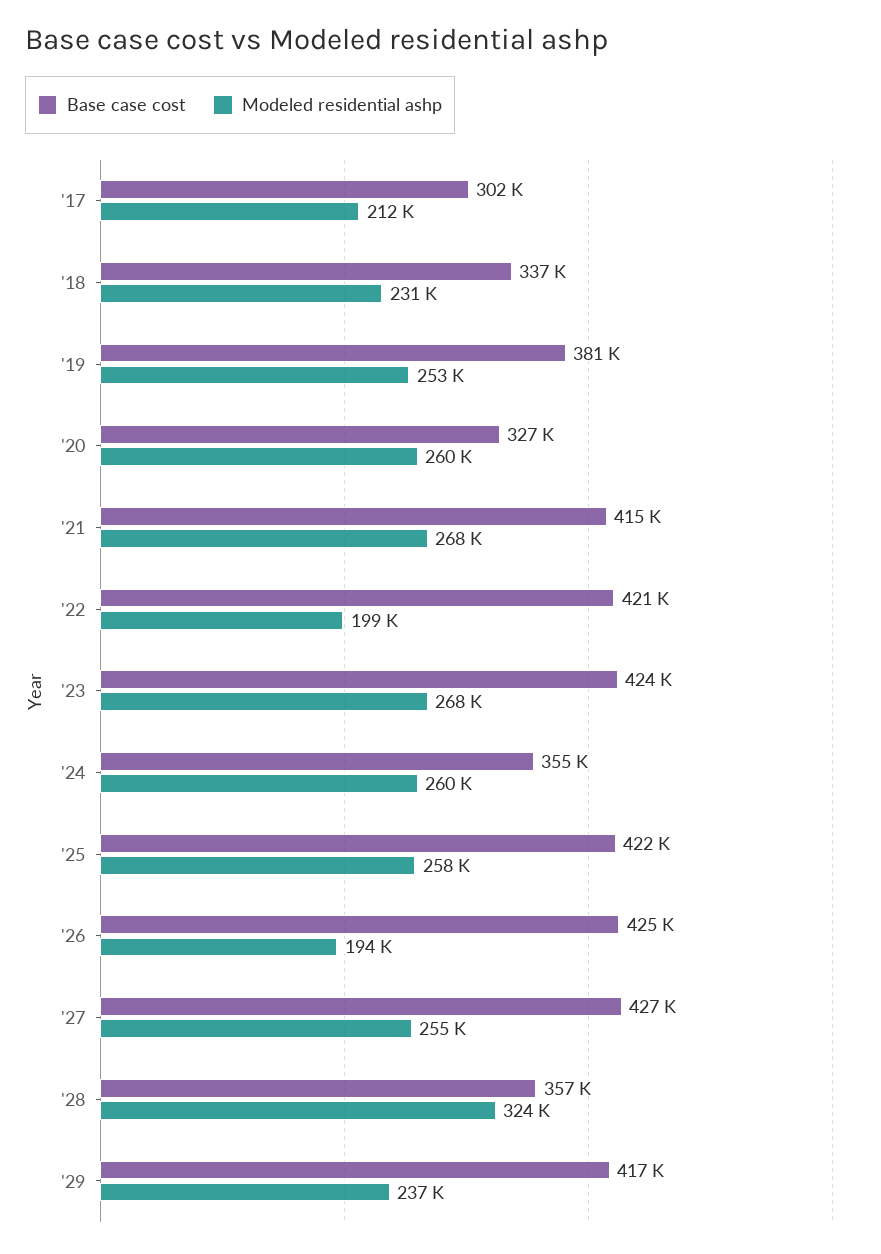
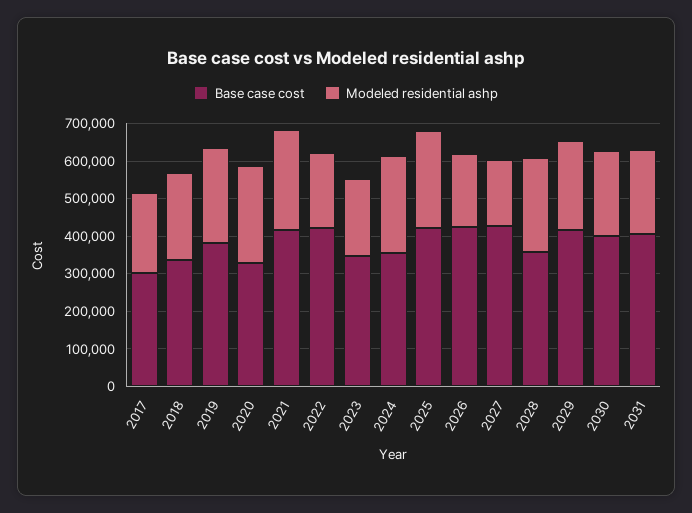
Base case cost, '23: 424000 -> 350000
Modeled residential ashp, '23: 268000 -> 200000
Modeled residential ashp, '27: 255000 -> 175000
Modeled residential ashp, '28: 324000 -> 250000
Base case cost, 2030: none -> 400000
Modeled residential ashp, 2030: none -> 225000
Base case cost, 2031: none -> 400000
Modeled residential ashp, 2031: none -> 225000

